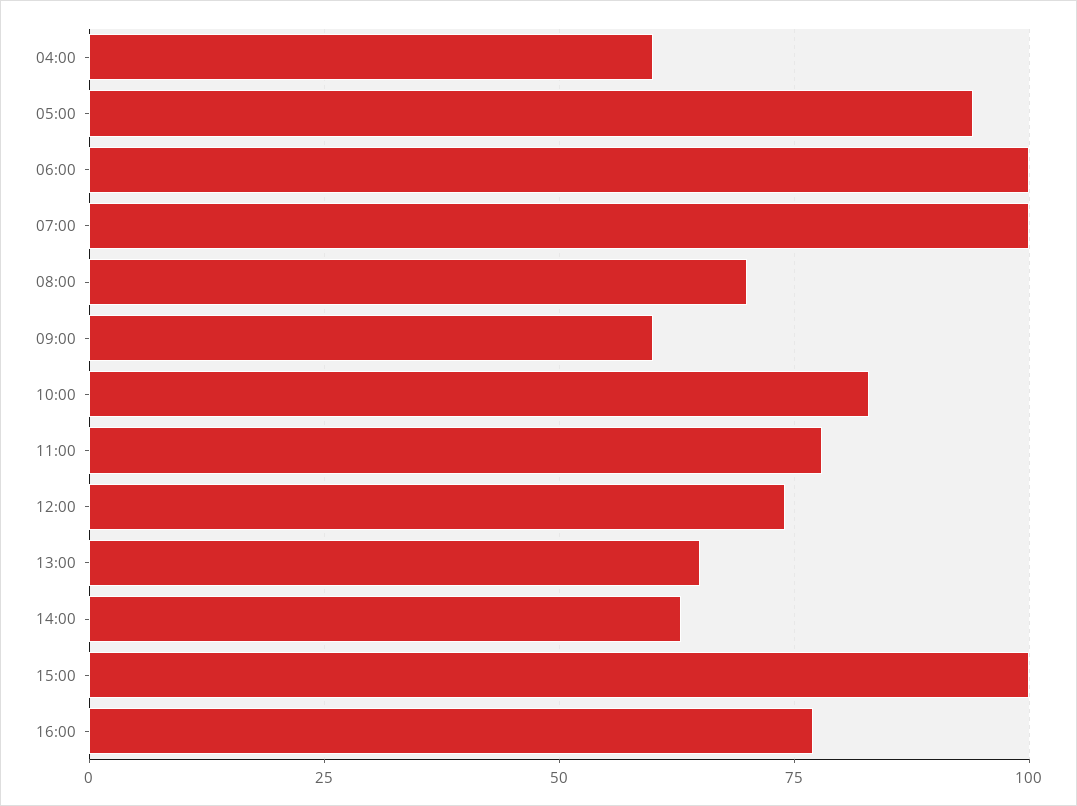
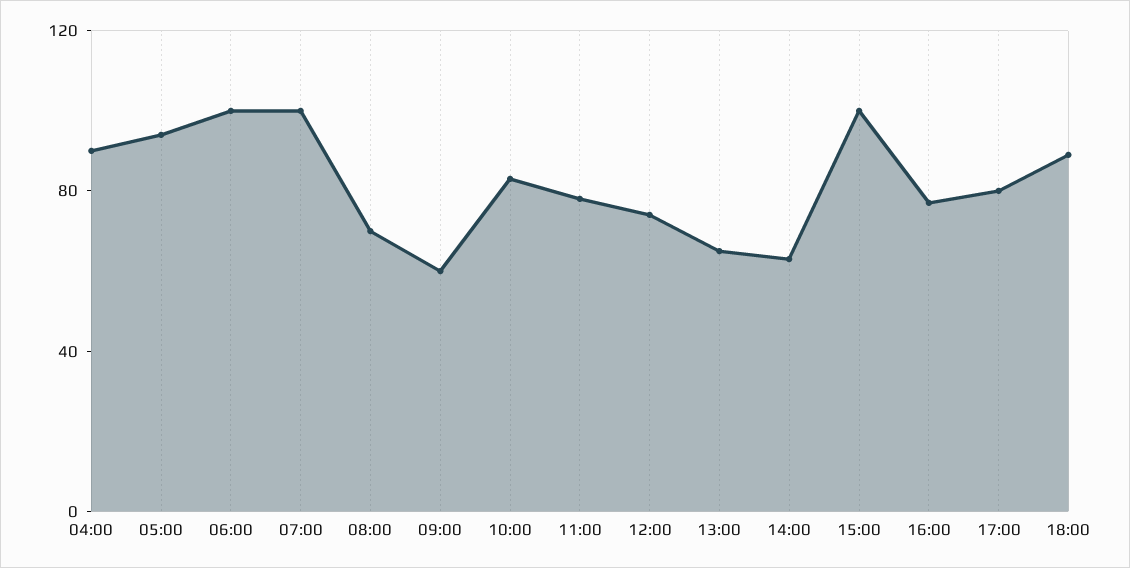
04:00: 60 -> 90
17:00: none -> 80
18:00: none -> 90

